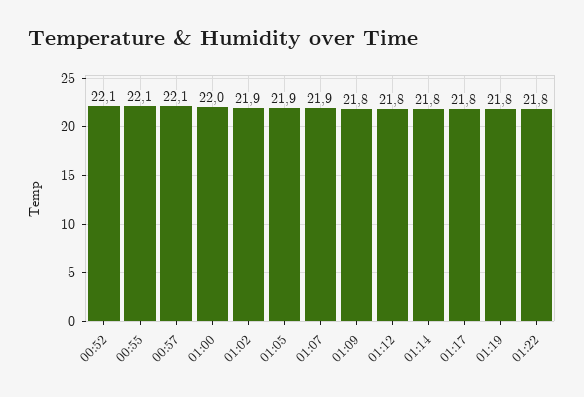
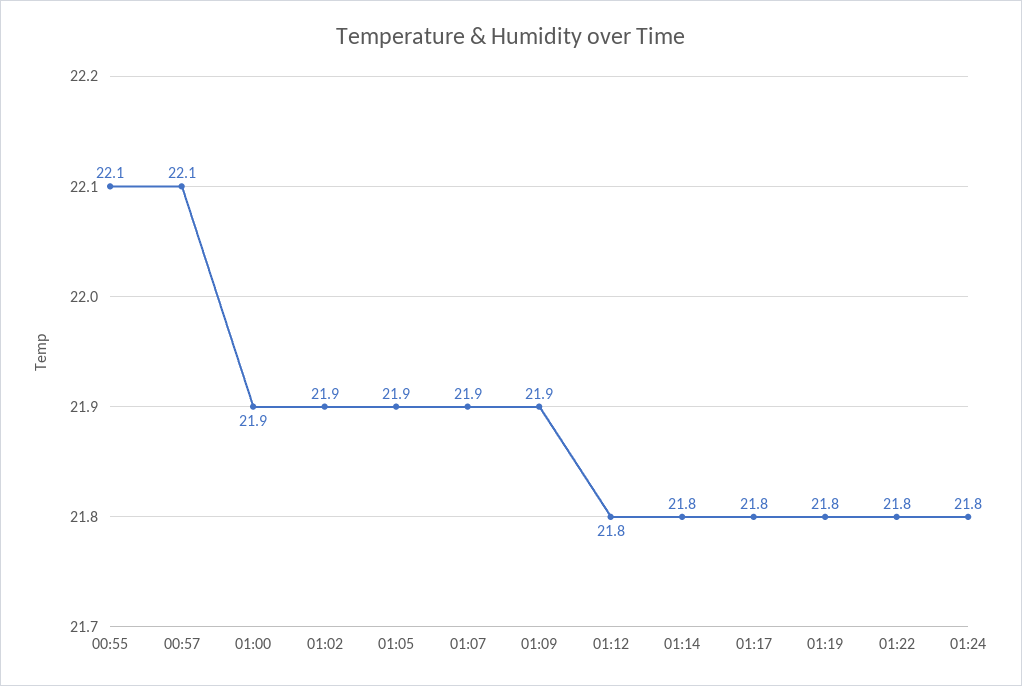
00:52: 22.1 -> none
01:00: 22 -> 21.9
01:09: 21.8 -> 21.9
01:24: none -> 21.8

